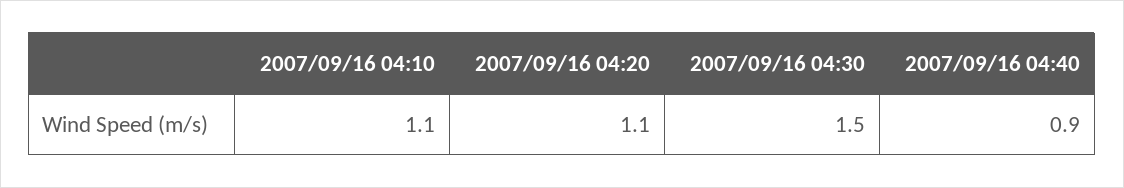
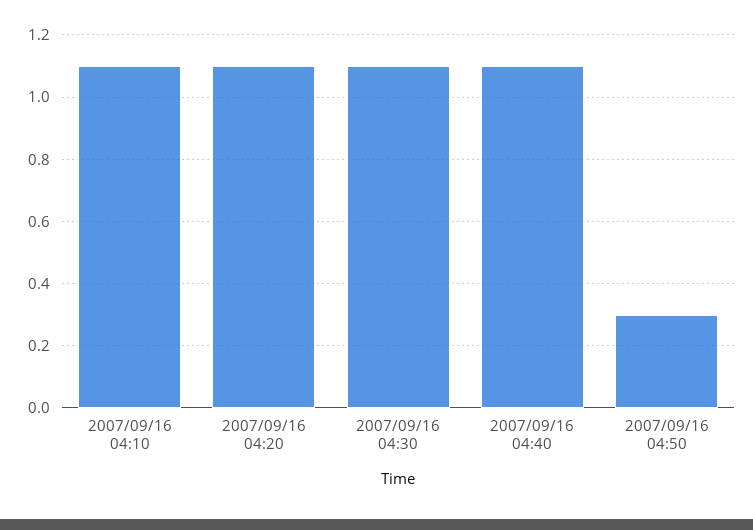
2007/09/16 04:30: 1.5 -> 1.1
2007/09/16 04:40: 0.9 -> 1.1
2007/09/16 04:50: none -> 0.3

